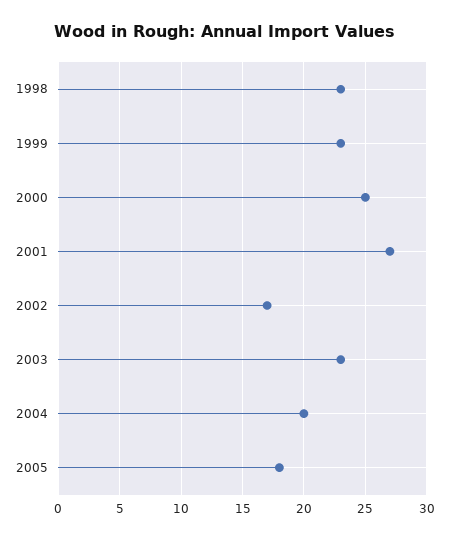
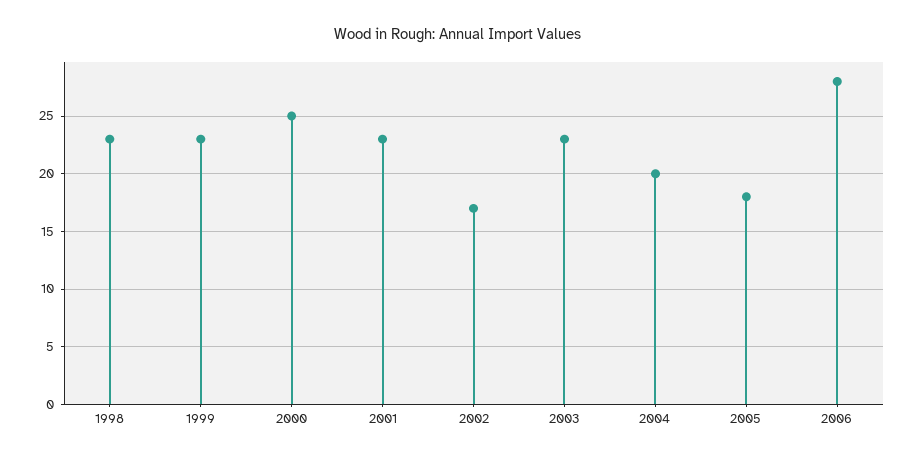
2001: 27 -> 23
2006: none -> 28

